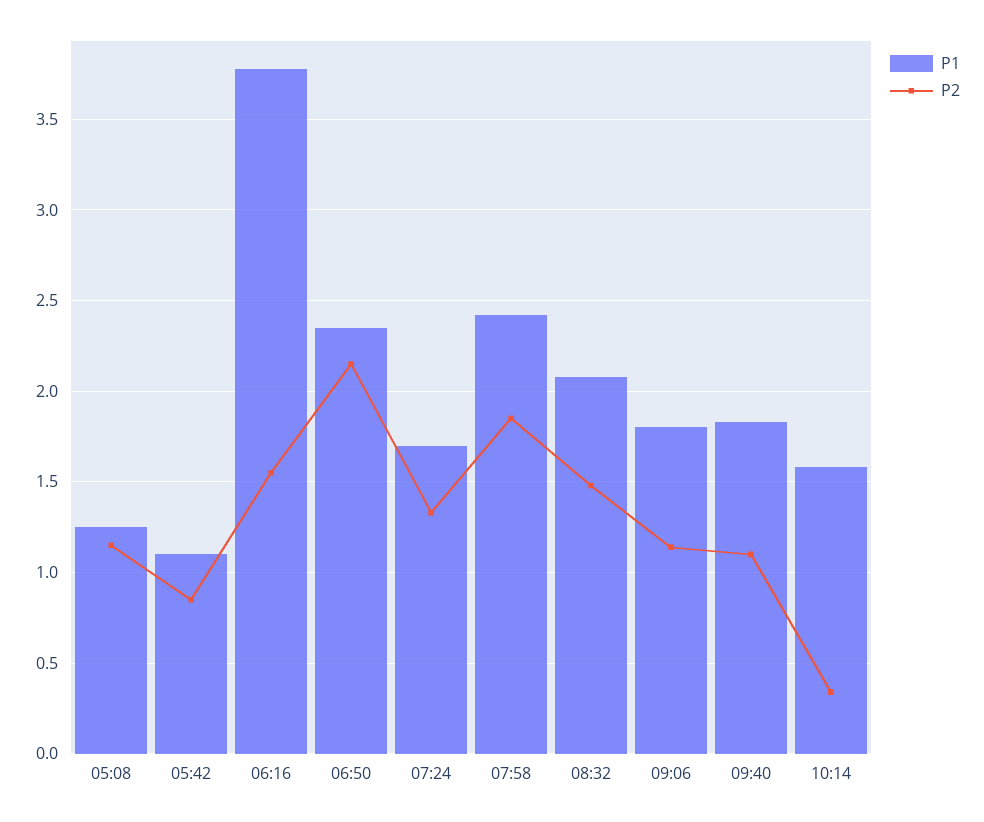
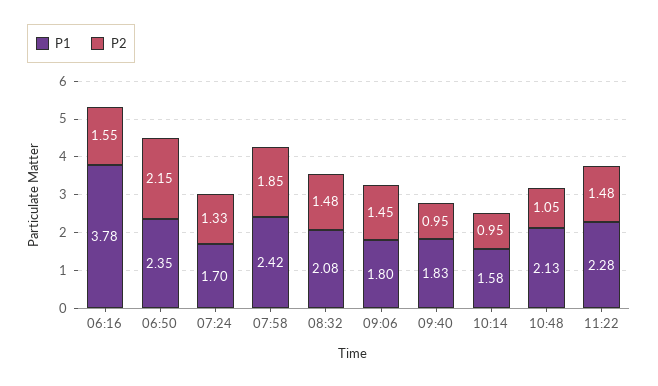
P1, 05:08: 1.25 -> none
P2, 05:08: 1.15 -> none
P1, 05:42: 1.1 -> none
P2, 05:42: 0.85 -> none
P2, 09:06: 1.15 -> 1.45
P2, 09:40: 1.1 -> 0.95
P2, 10:14: 0.35 -> 0.95
P1, 10:48: none -> 2.13
P2, 10:48: none -> 1.05
P1, 11:22: none -> 2.28
P2, 11:22: none -> 1.48

